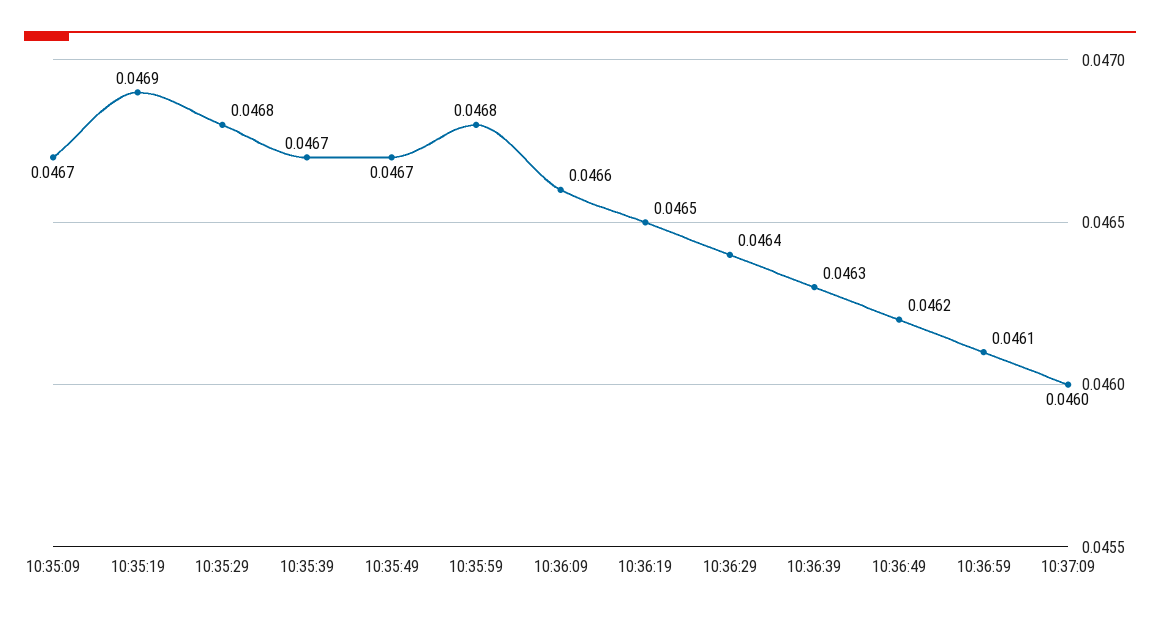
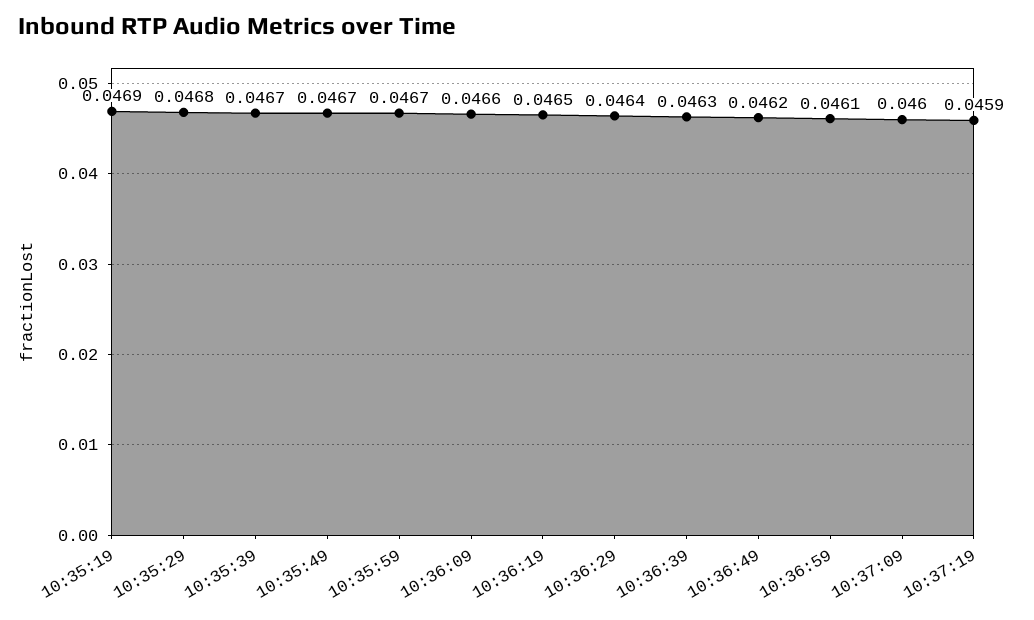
10:35:09: 0.0467 -> none
10:35:59: 0.0468 -> 0.0467
10:37:19: none -> 0.0459

